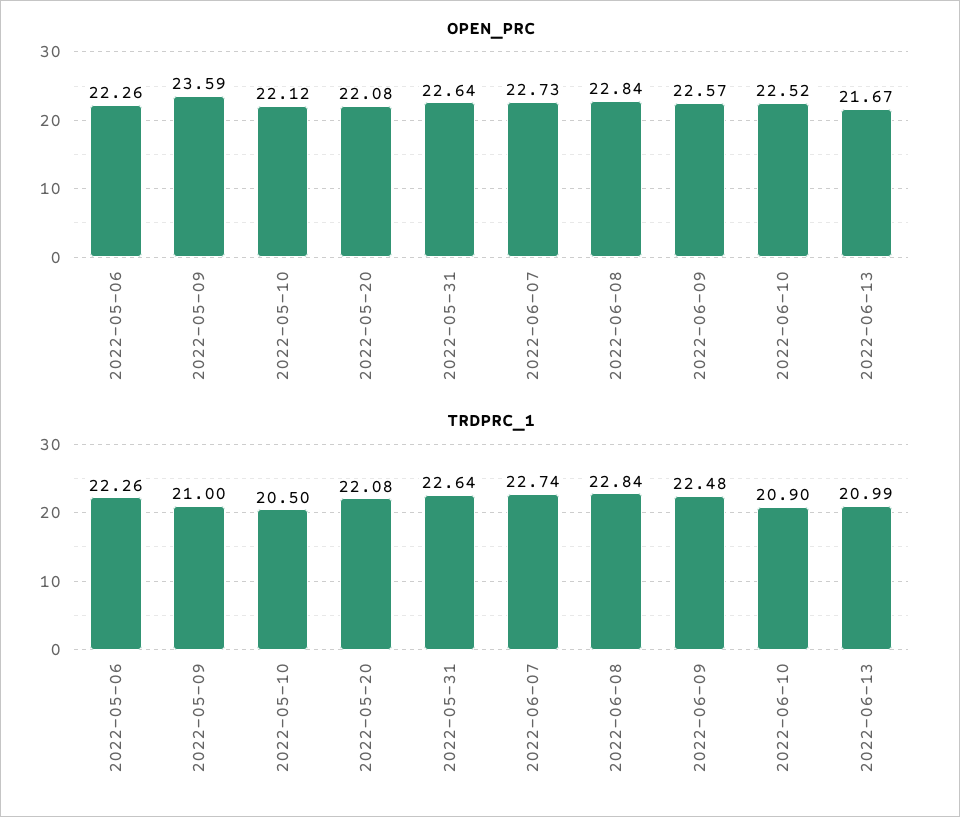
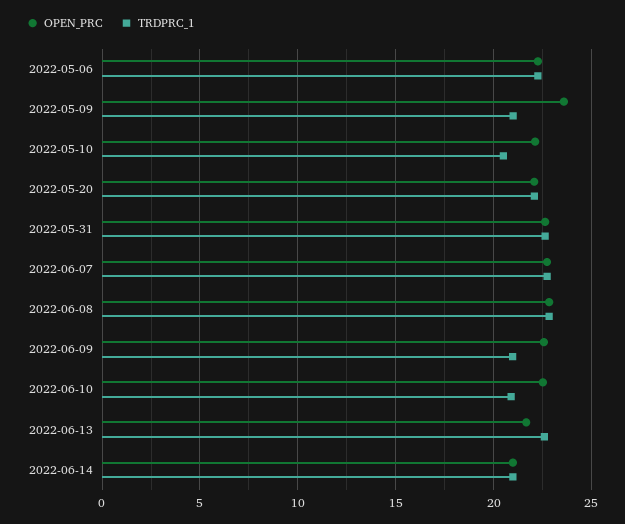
TRDPRC_1, 2022-06-09: 22.48 -> 21
TRDPRC_1, 2022-06-13: 20.99 -> 22.5
OPEN_PRC, 2022-06-14: none -> 21
TRDPRC_1, 2022-06-14: none -> 21

